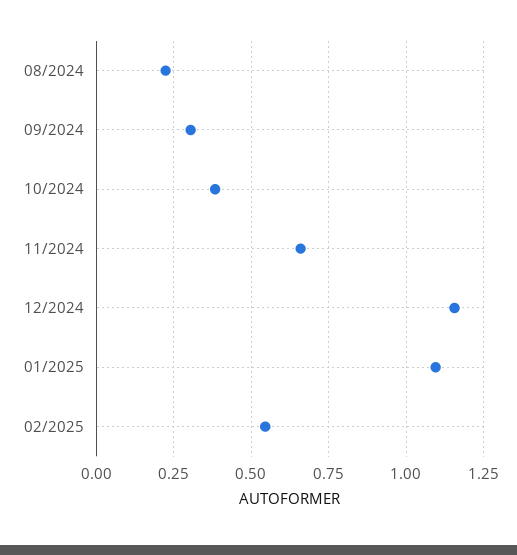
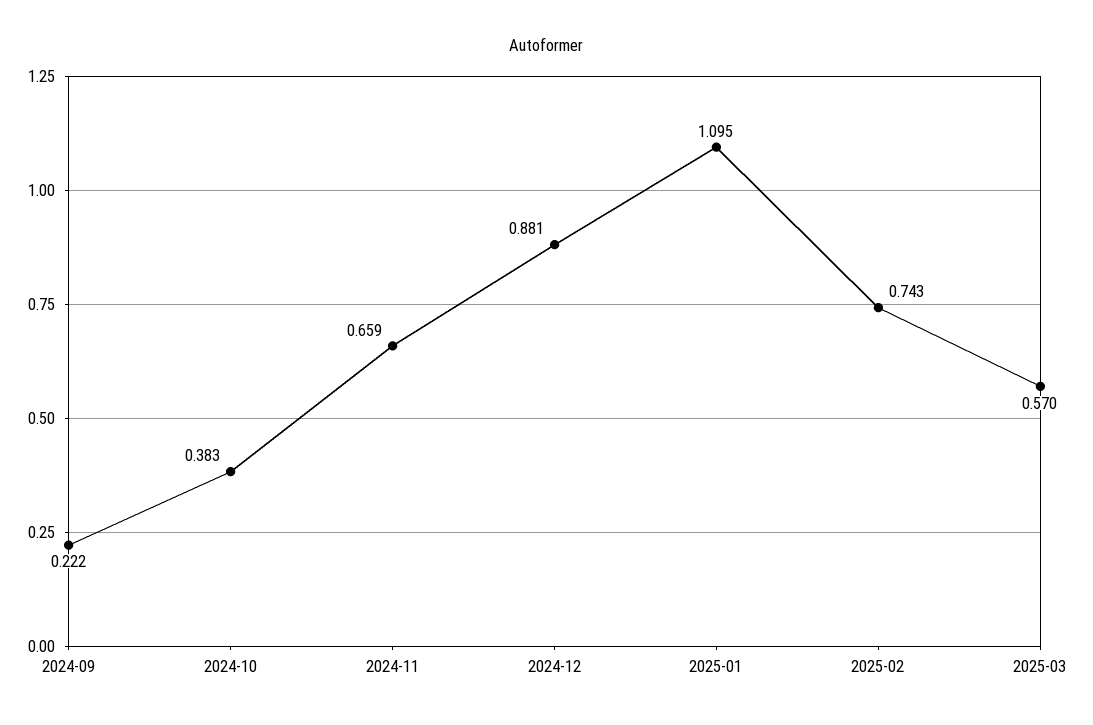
08/2024: 0.225 -> none
09/2024: 0.3 -> 0.222
12/2024: 1.15 -> 0.881
02/2025: 0.55 -> 0.743
2025-03: none -> 0.57

